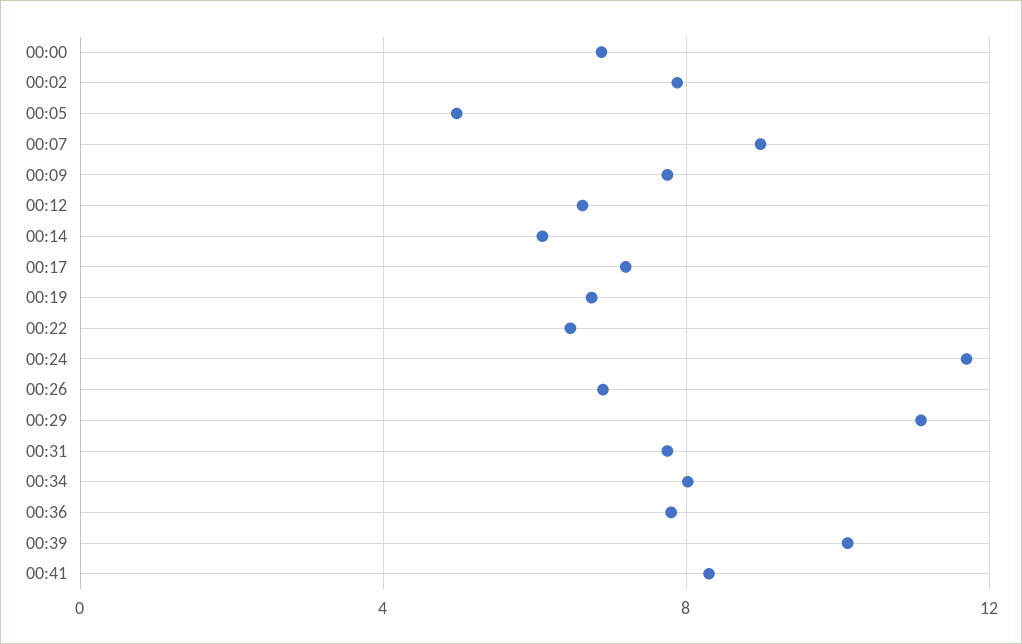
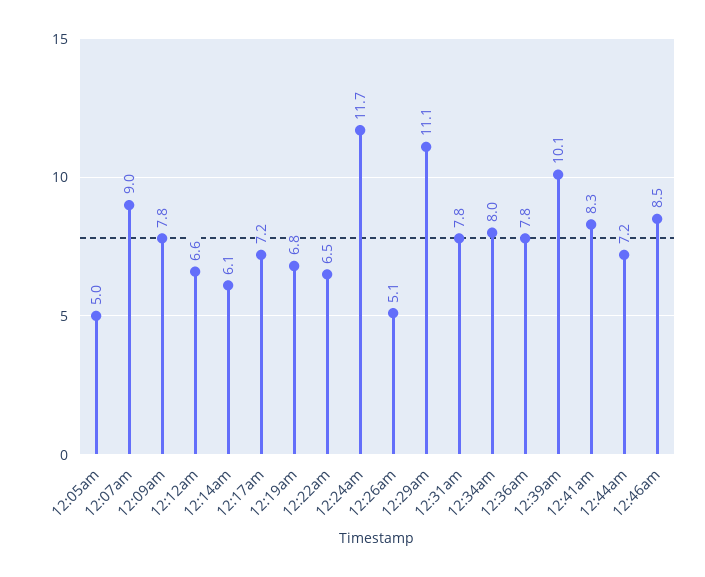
00:00: 7 -> none
00:02: 8 -> none
00:26: 7 -> 5.1
12:44am: none -> 7.2
12:46am: none -> 8.5

